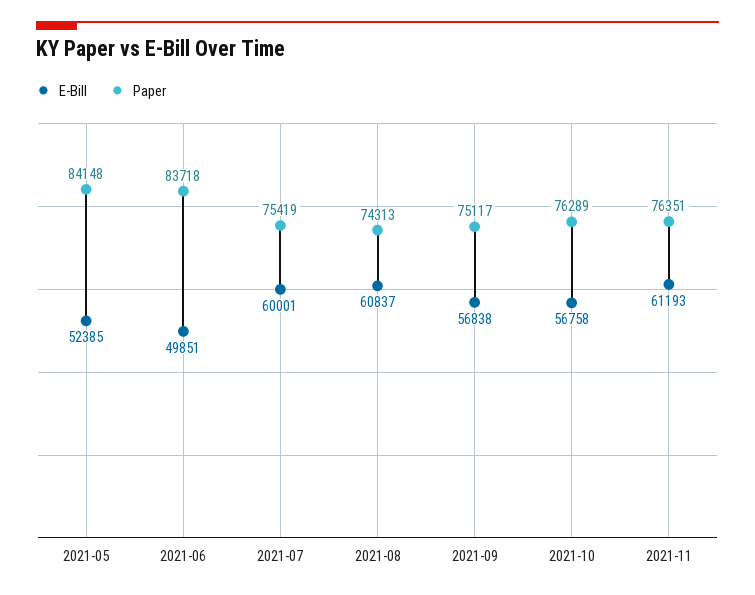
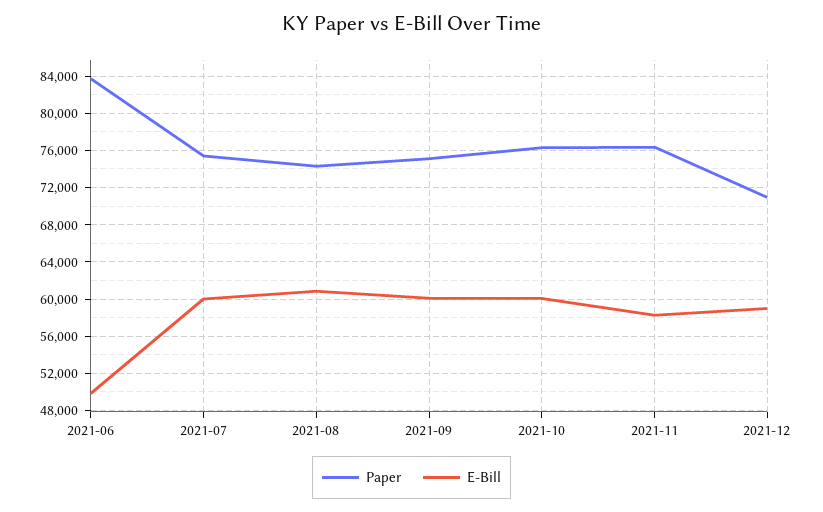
E-Bill, 2021-05: 52385 -> none
Paper, 2021-05: 84148 -> none
E-Bill, 2021-09: 56838 -> 60000
E-Bill, 2021-10: 56758 -> 60000
E-Bill, 2021-11: 61193 -> 58000
Paper, 2021-12: none -> 71000
E-Bill, 2021-12: none -> 59000

